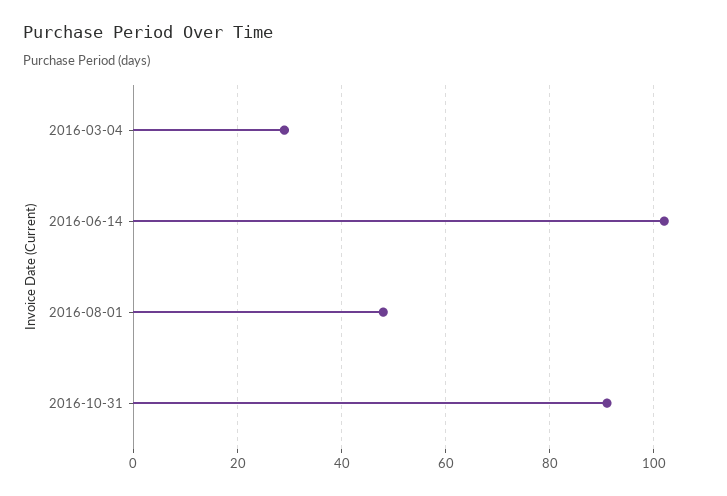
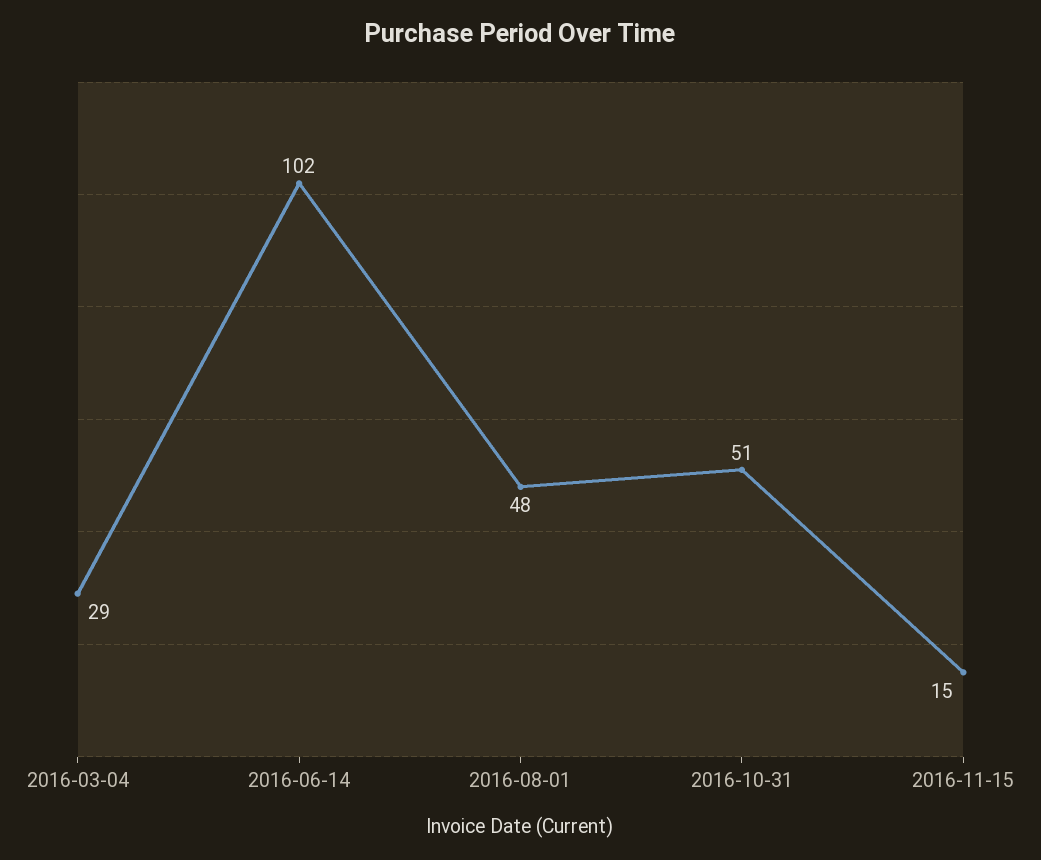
2016-10-31: 90 -> 51
2016-11-15: none -> 15

